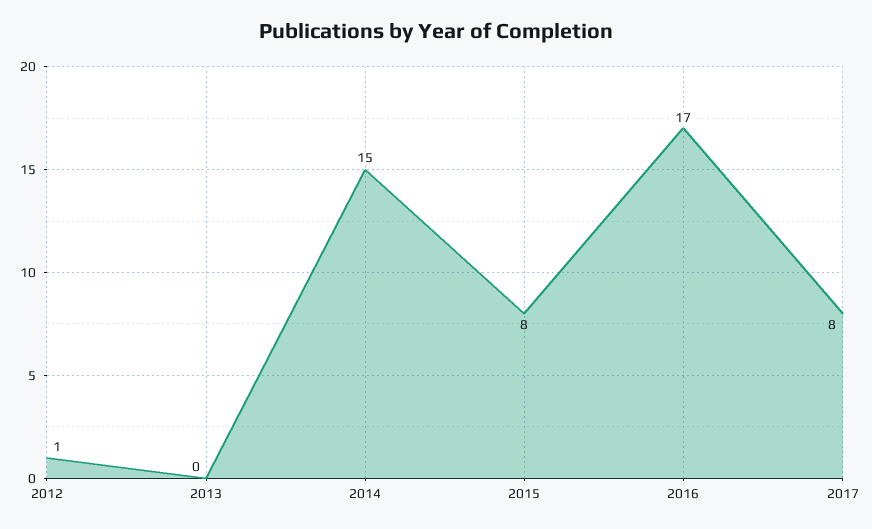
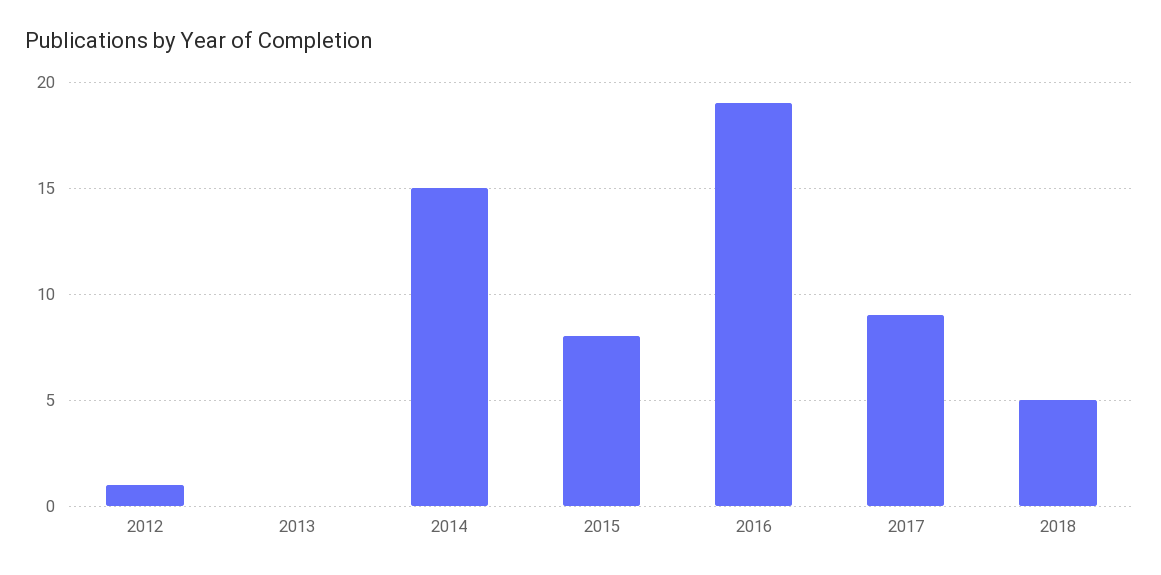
2016: 17 -> 19
2017: 8 -> 9
2018: none -> 5

